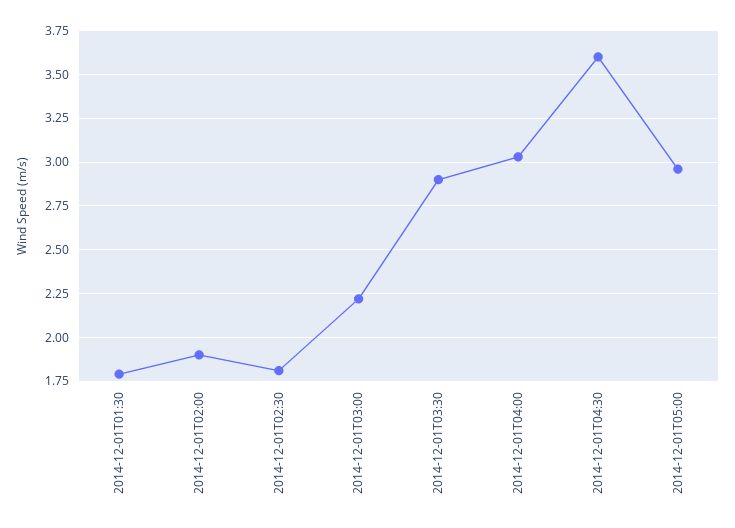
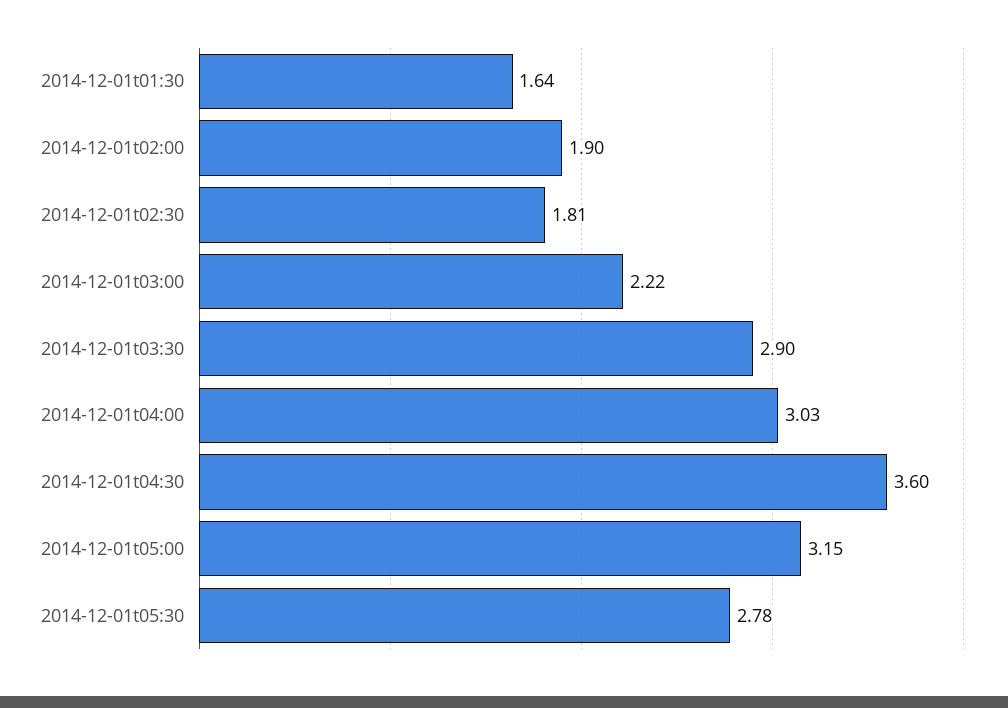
2014-12-01T01:30: 1.8 -> 1.64
2014-12-01T05:00: 2.95 -> 3.15
2014-12-01t05:30: none -> 2.78

